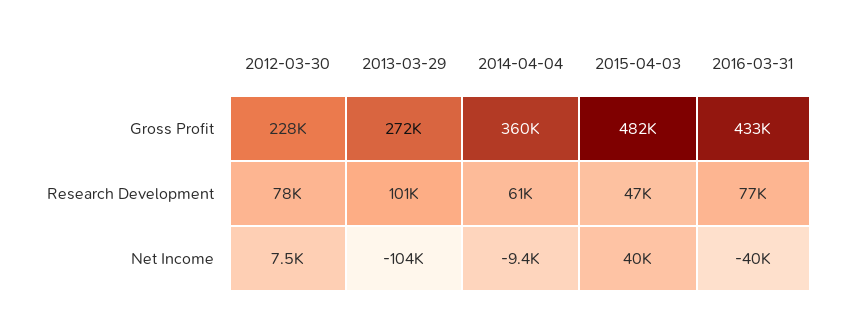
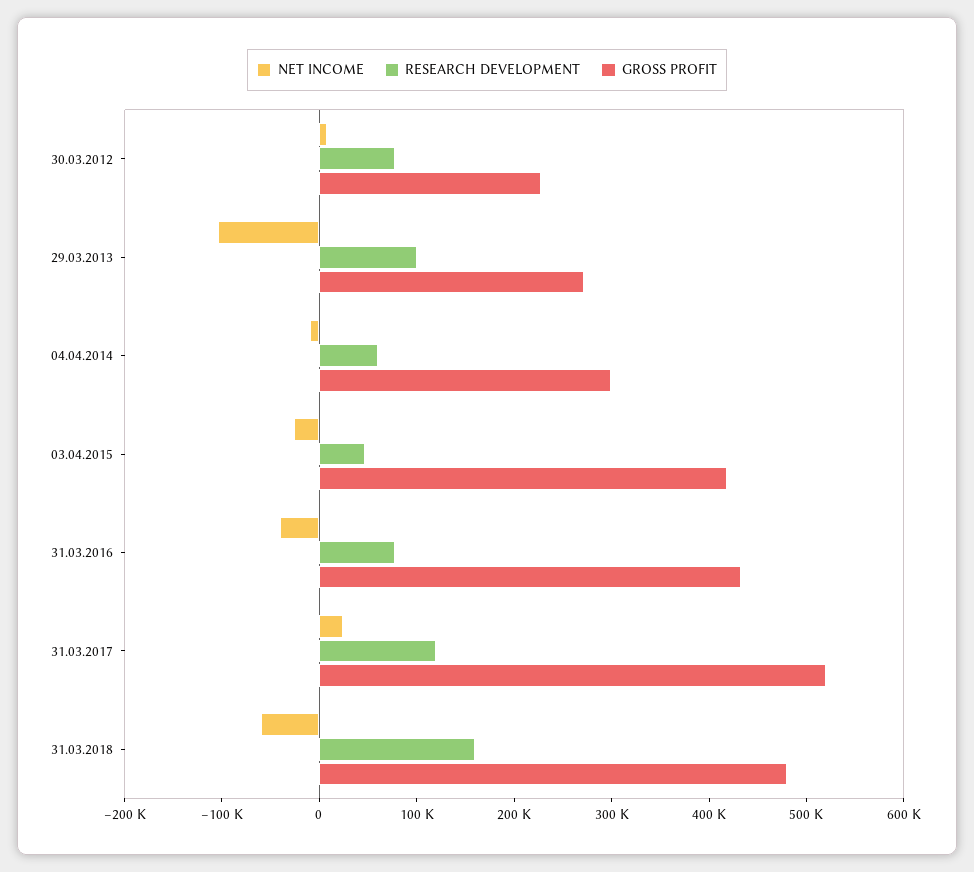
Gross Profit, 2014-04-04: 360000 -> 300000
Gross Profit, 2015-04-03: 482000 -> 420000
Net Income, 2015-04-03: 40000 -> -20000
Net Income, 31.03.2017: none -> 20000
Research Development, 31.03.2017: none -> 120000
Gross Profit, 31.03.2017: none -> 520000
Net Income, 31.03.2018: none -> -60000
Research Development, 31.03.2018: none -> 160000
Gross Profit, 31.03.2018: none -> 480000

